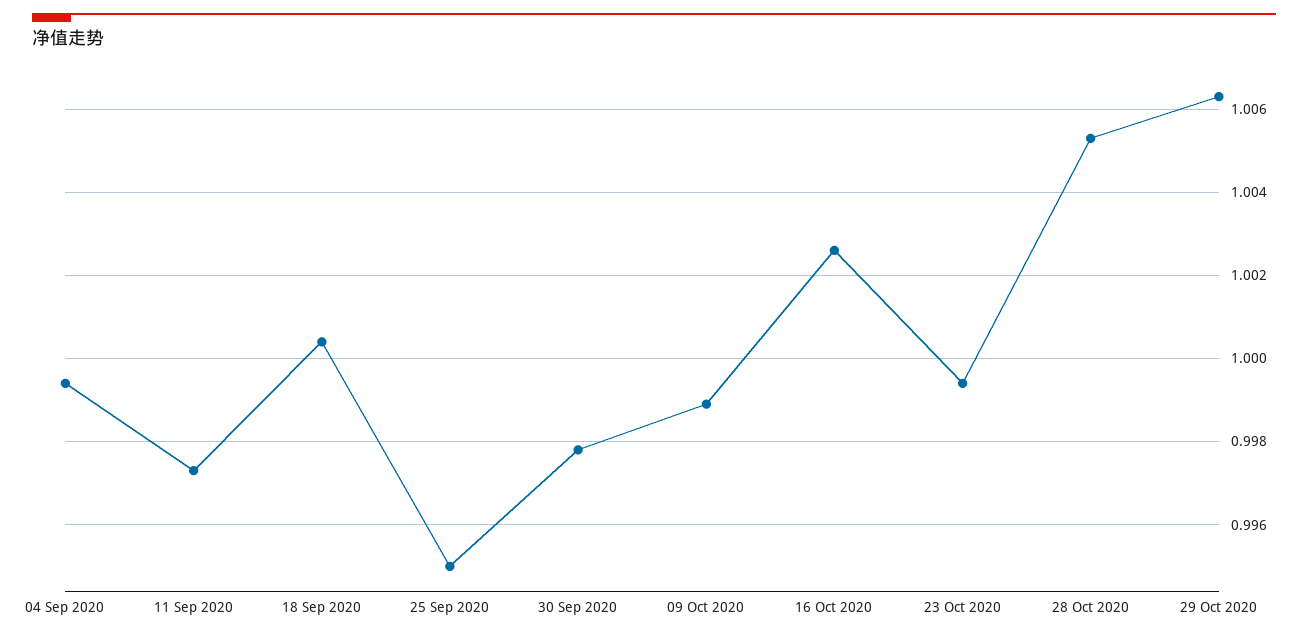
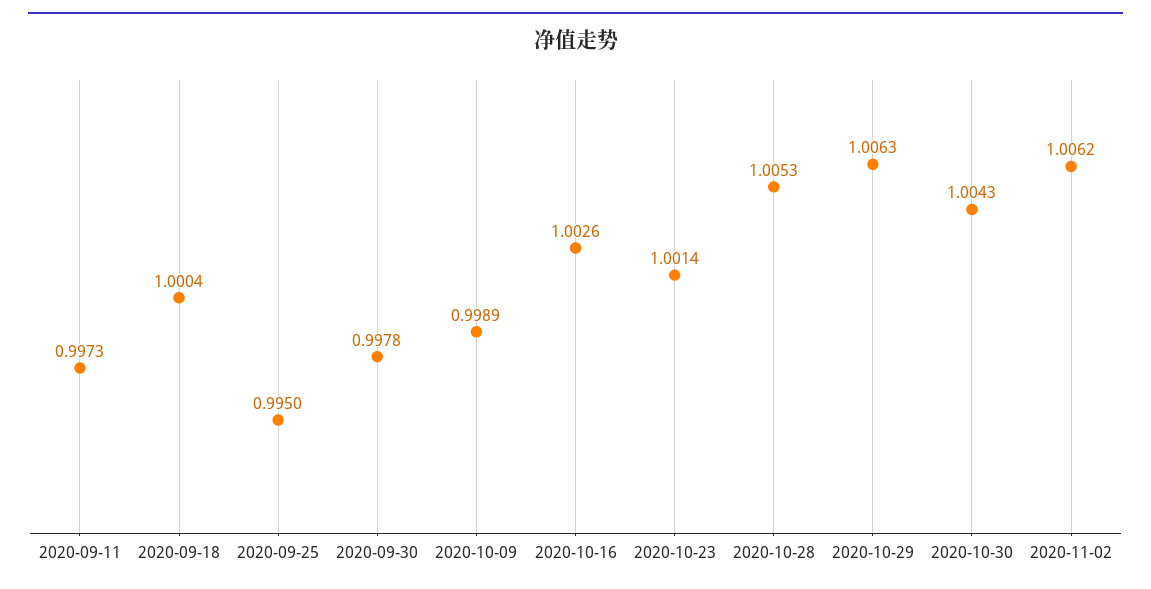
04 Sep 2020: 0.9995 -> none
23 Oct 2020: 0.9995 -> 1.0014
2020-10-30: none -> 1.0043
2020-11-02: none -> 1.0062

